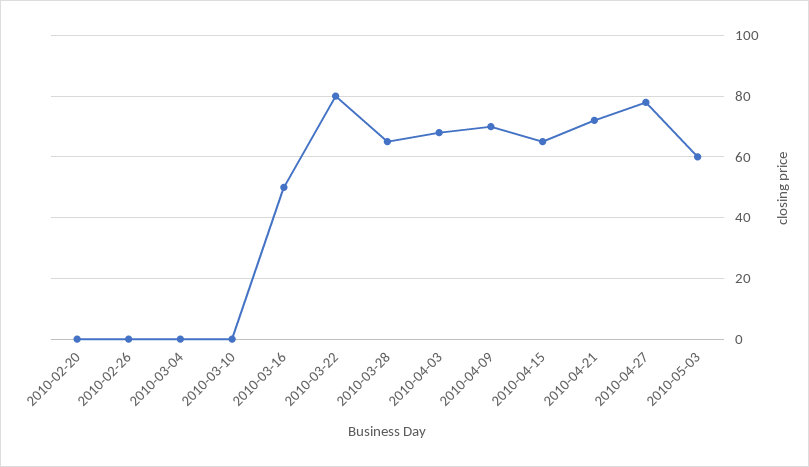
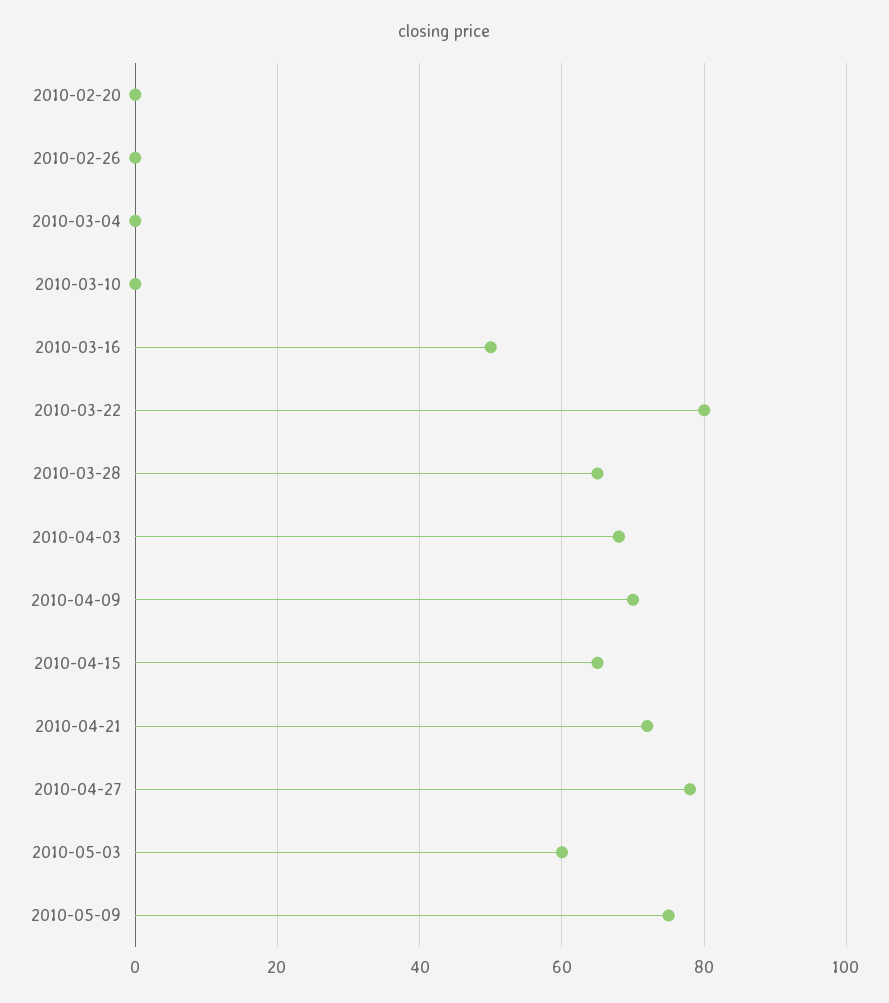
2010-05-09: none -> 75

